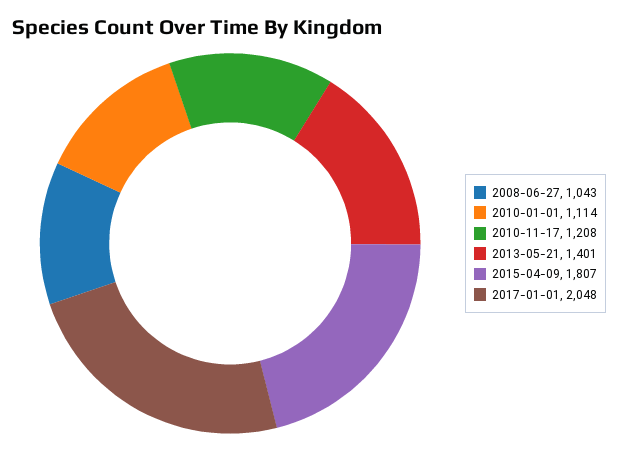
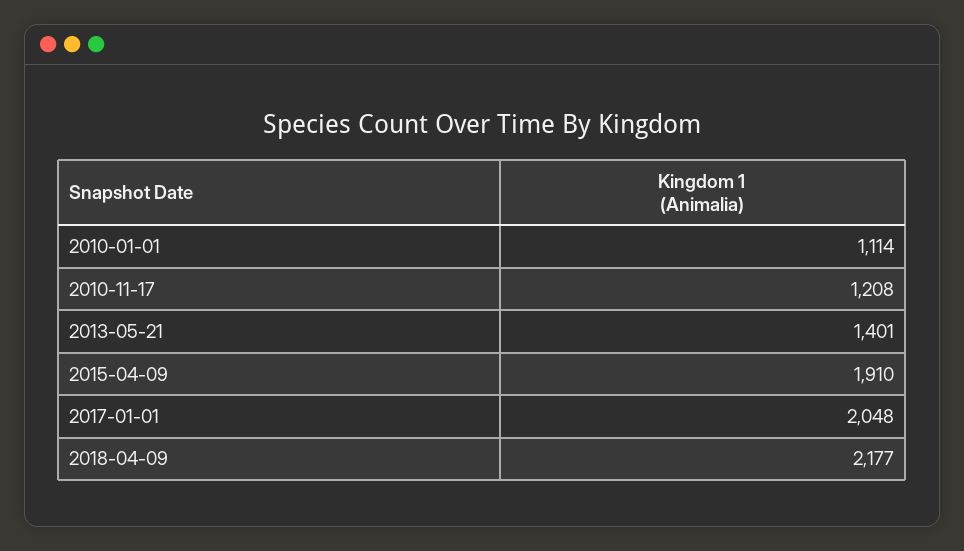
2008-06-27: 1043 -> none
2015-04-09: 1807 -> 1910
2018-04-09: none -> 2177

